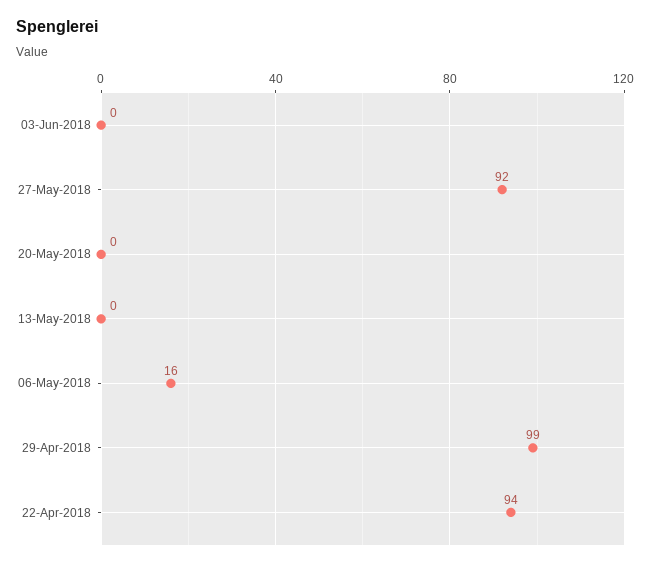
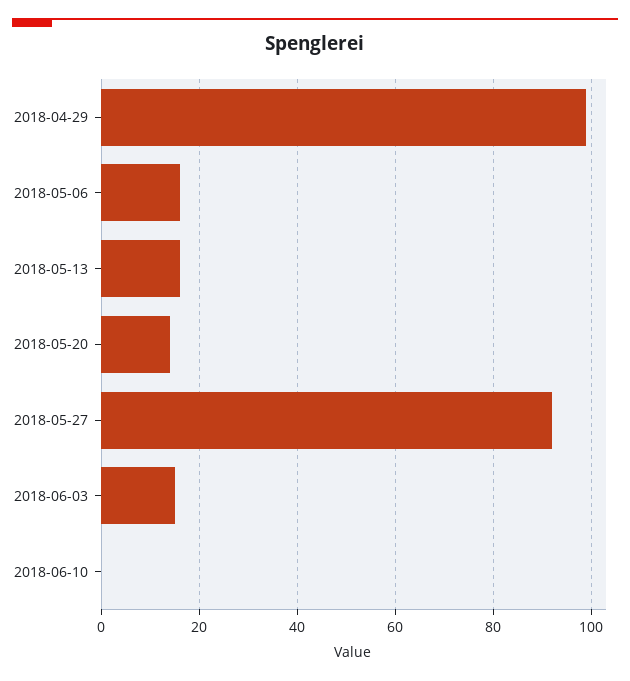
03-Jun-2018: 0 -> 15
20-May-2018: 0 -> 15
13-May-2018: 0 -> 15
22-Apr-2018: 94 -> none
2018-06-10: none -> 0

